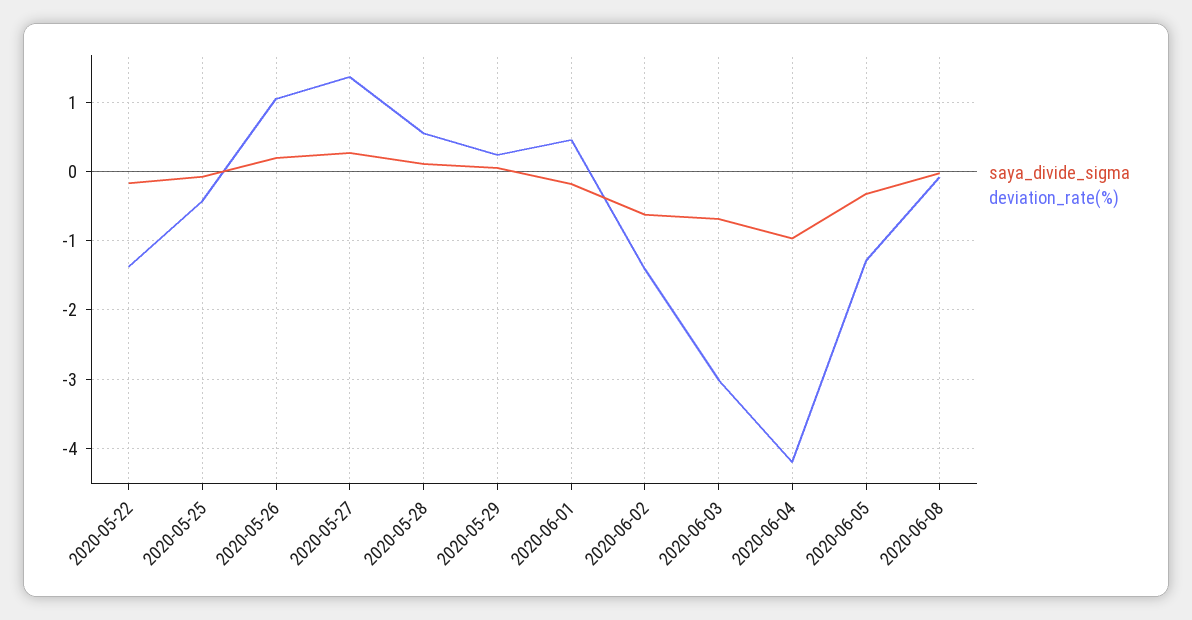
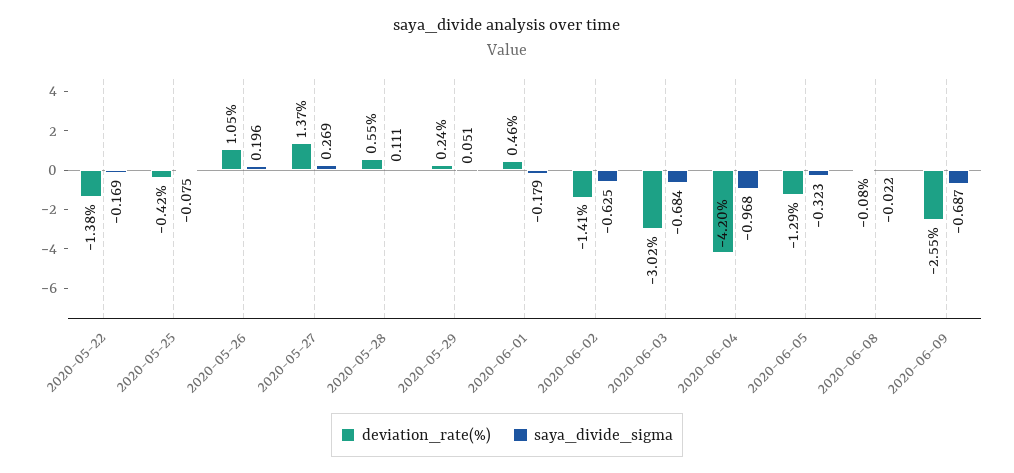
deviation_rate(%), 2020-06-09: none -> -2.55
saya_divide_sigma, 2020-06-09: none -> -0.687

